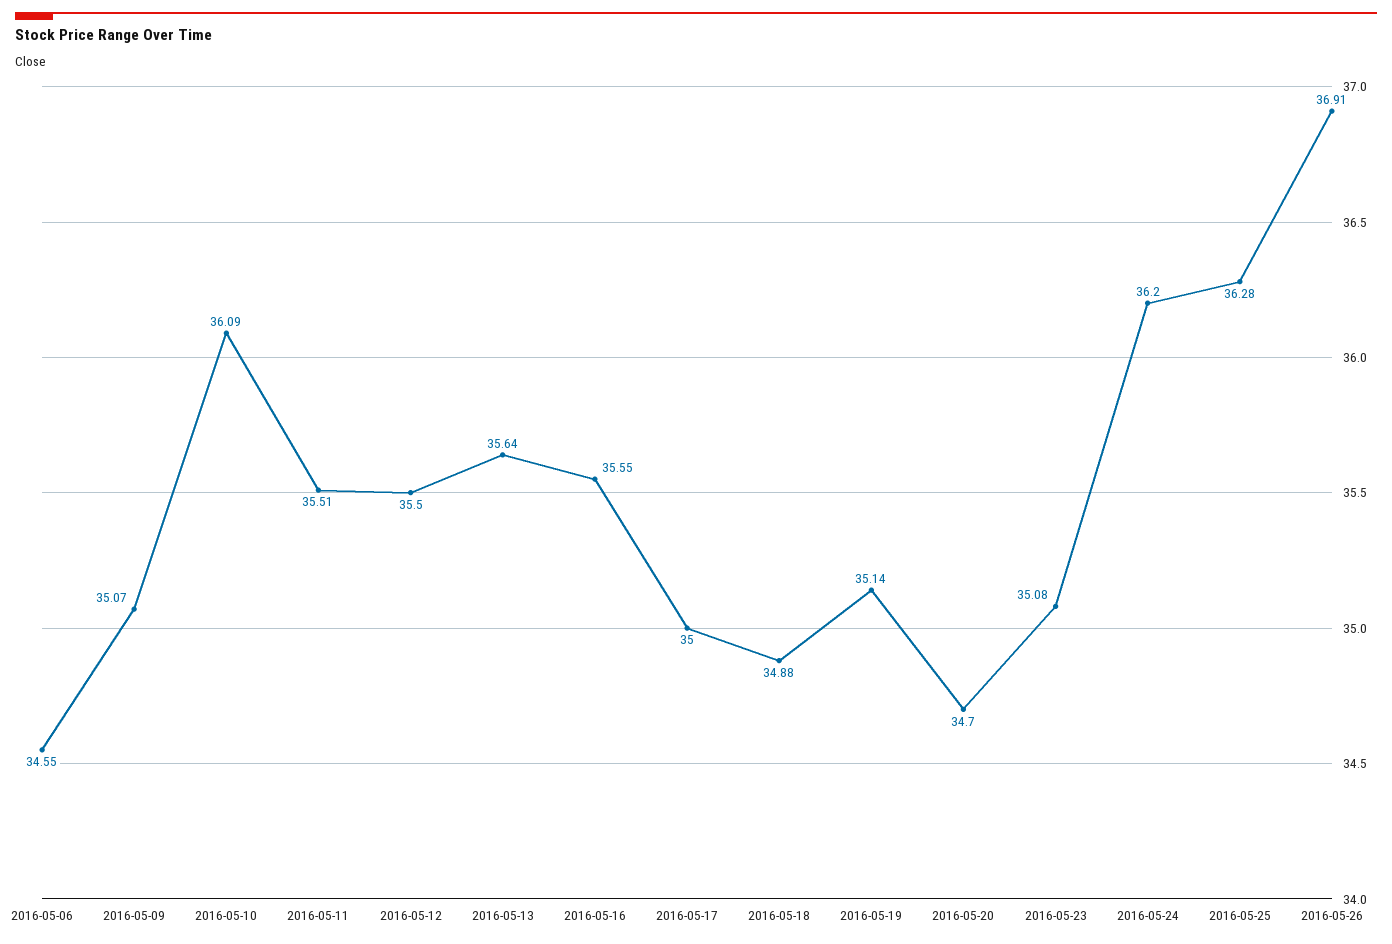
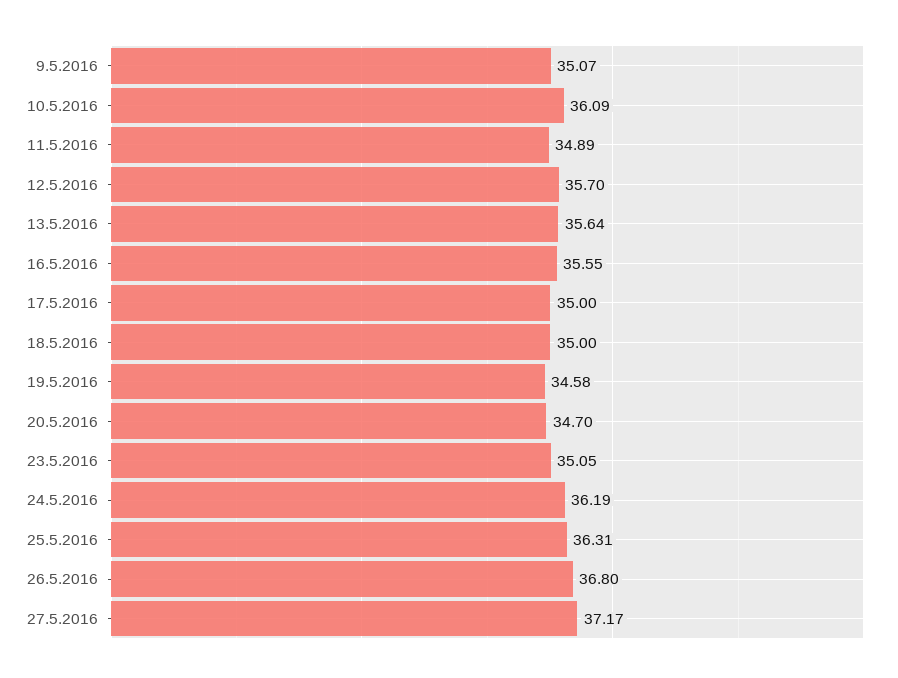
2016-05-06: 34.55 -> none
2016-05-11: 35.51 -> 34.89
2016-05-12: 35.5 -> 35.7
2016-05-18: 34.88 -> 35
2016-05-19: 35.14 -> 34.58
2016-05-23: 35.08 -> 35.05
2016-05-24: 36.2 -> 36.19
2016-05-25: 36.28 -> 36.31
2016-05-26: 36.91 -> 36.8
27.5.2016: none -> 37.17

